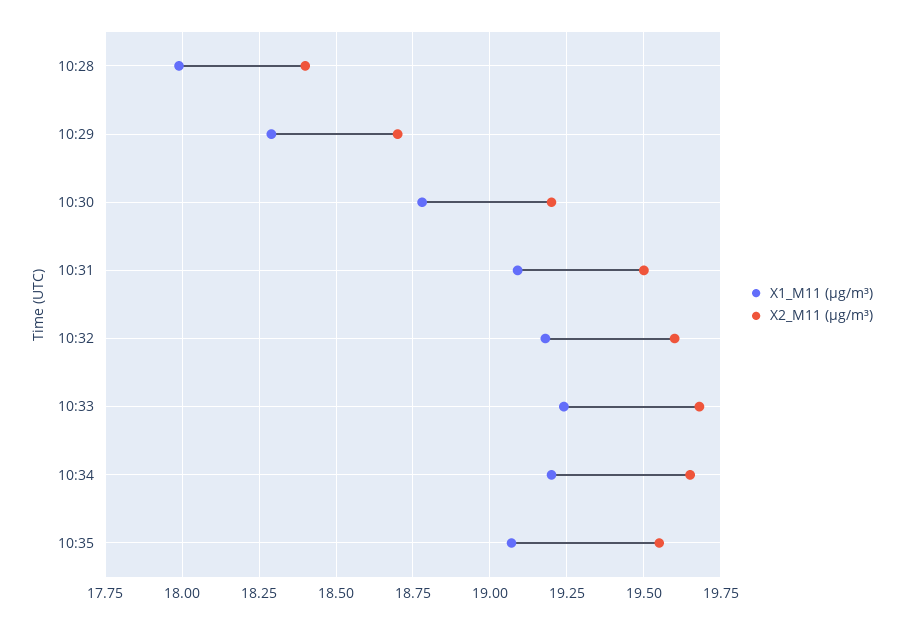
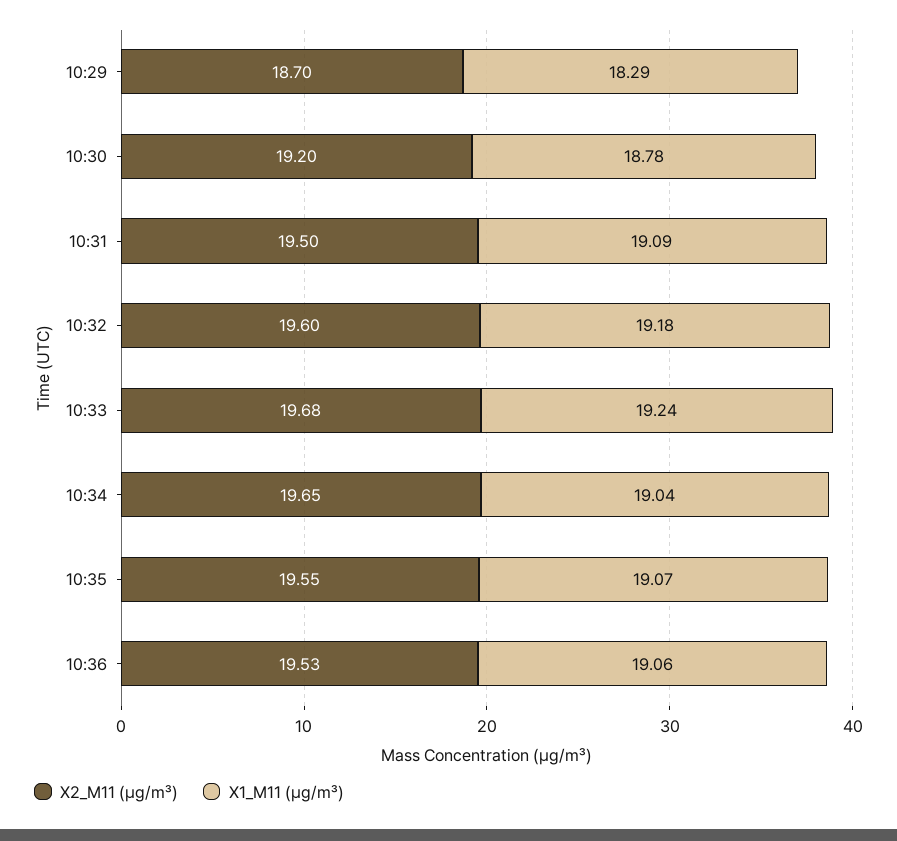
X1_M11 (μg/m³), 10:28: 18 -> none
X2_M11 (μg/m³), 10:28: 18.4 -> none
X1_M11 (μg/m³), 10:34: 19.2 -> 19.04
X2_M11 (μg/m³), 10:36: none -> 19.53
X1_M11 (μg/m³), 10:36: none -> 19.06

